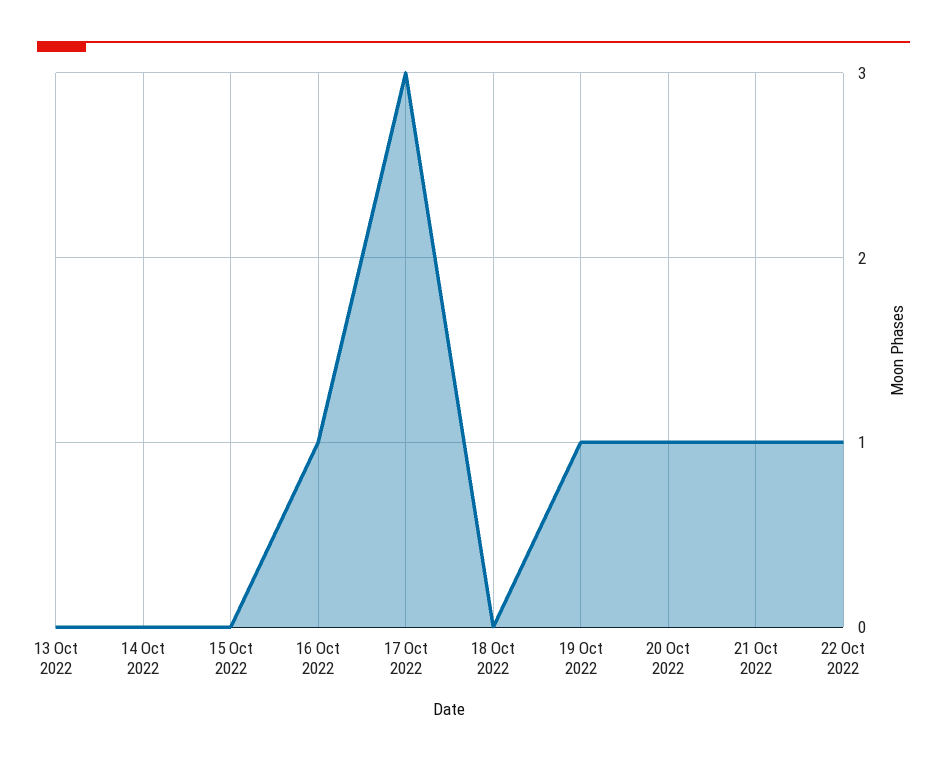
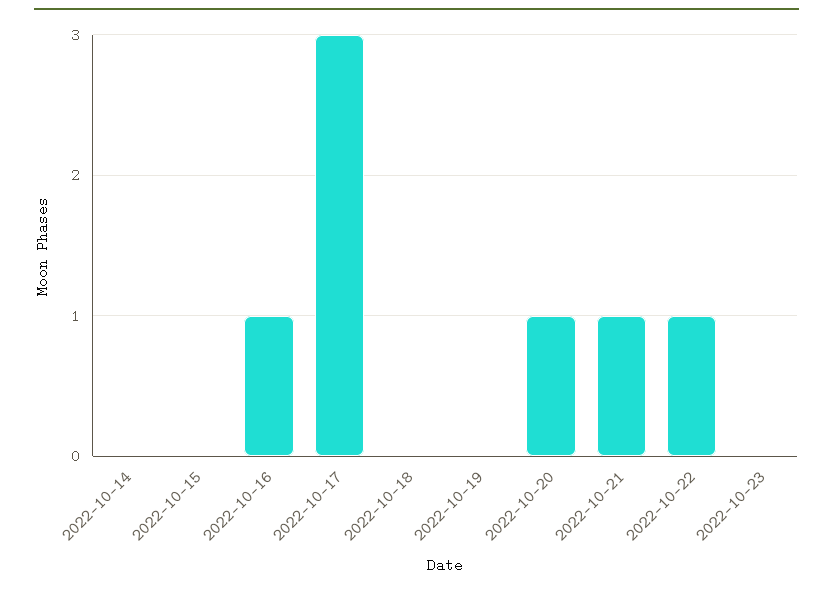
13 Oct 2022: 0 -> none
19 Oct 2022: 1 -> 0
2022-10-23: none -> 0

